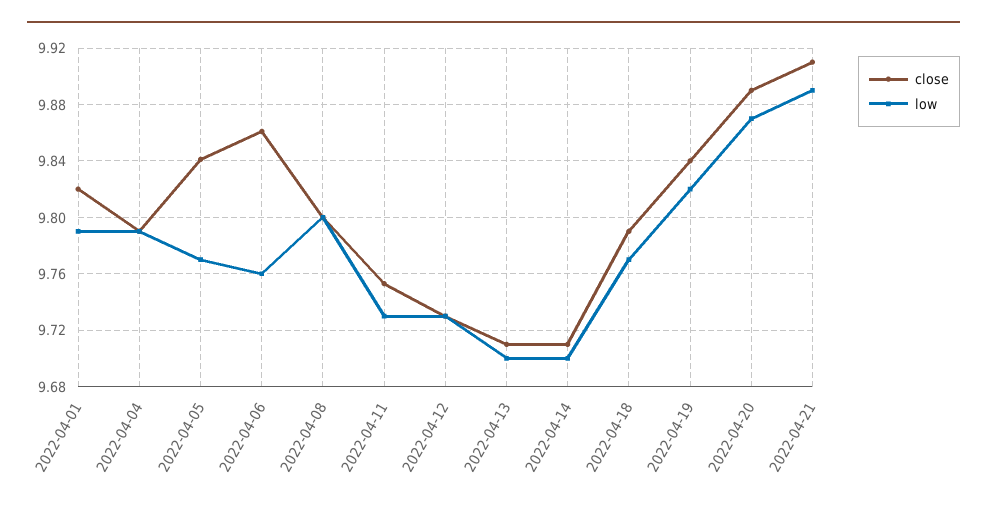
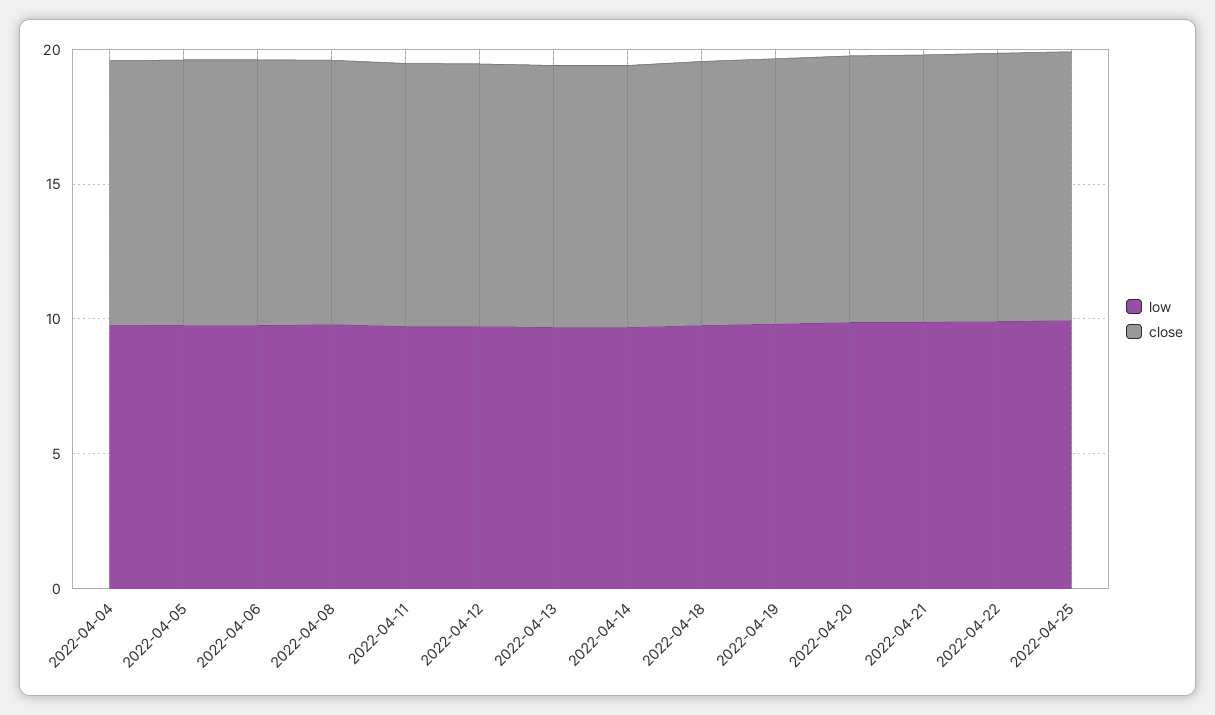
close, 2022-04-01: 9.82 -> none
low, 2022-04-01: 9.79 -> none
low, 2022-04-22: none -> 10
close, 2022-04-22: none -> 10
low, 2022-04-25: none -> 10
close, 2022-04-25: none -> 10

